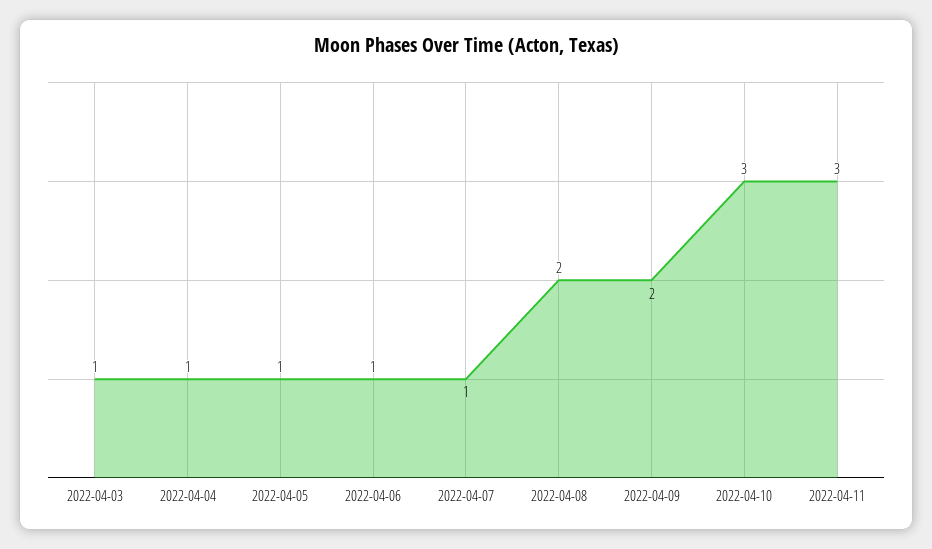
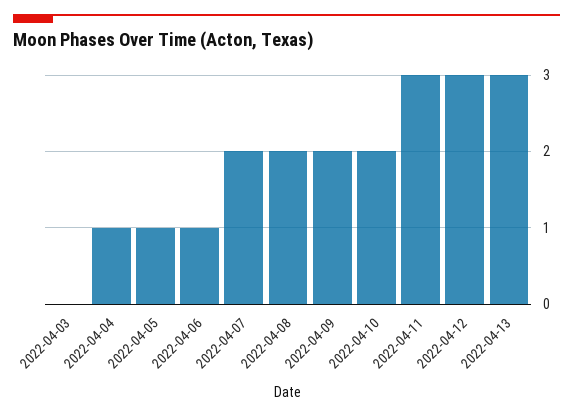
2022-04-03: 1 -> 0
2022-04-07: 1 -> 2
2022-04-10: 3 -> 2
2022-04-12: none -> 3
2022-04-13: none -> 3

